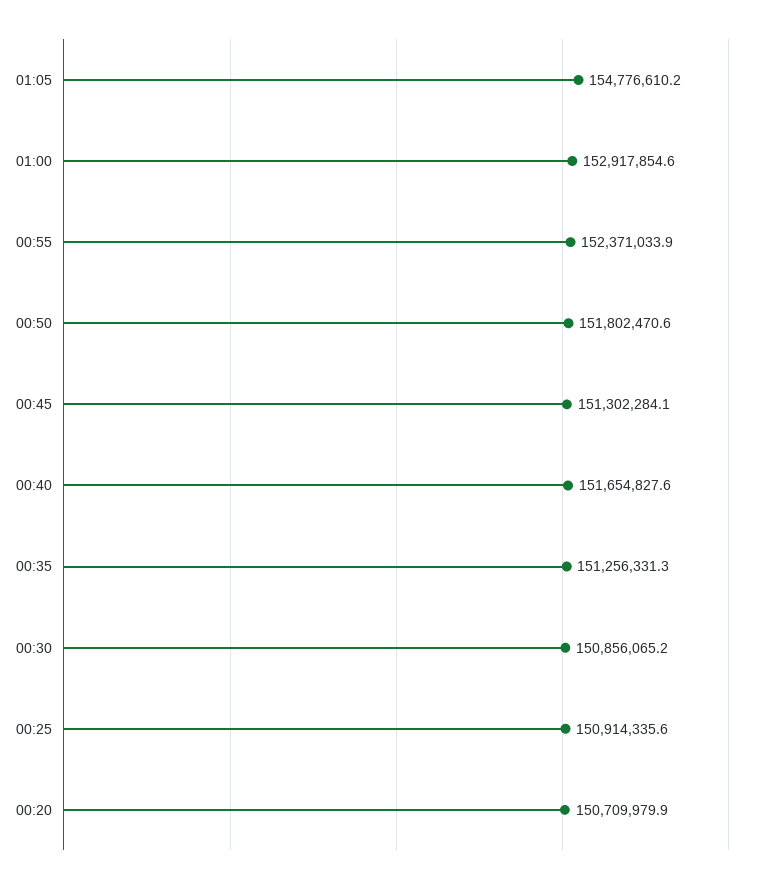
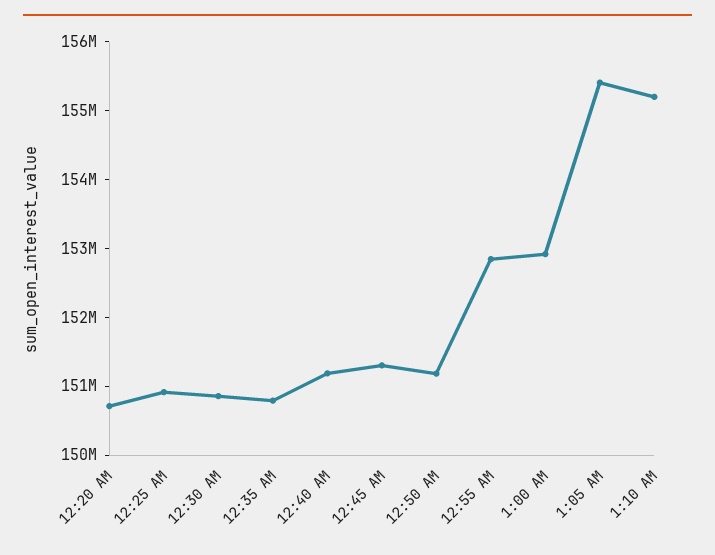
01:05: 154776610.2 -> 155400000
00:55: 152371033.9 -> 152800000
00:50: 151802470.6 -> 151200000
00:40: 151654827.6 -> 151200000
00:35: 151256331.3 -> 150800000
1:10 AM: none -> 155200000

